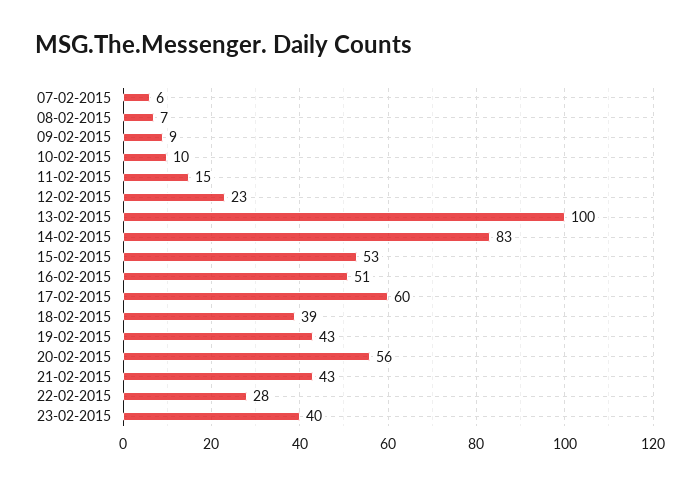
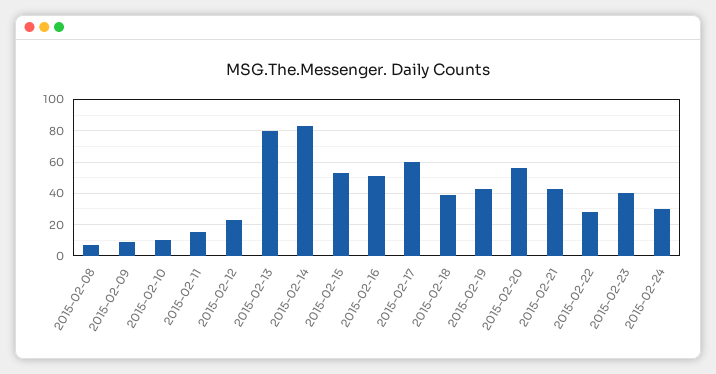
07-02-2015: 6 -> none
13-02-2015: 100 -> 80
2015-02-24: none -> 30

